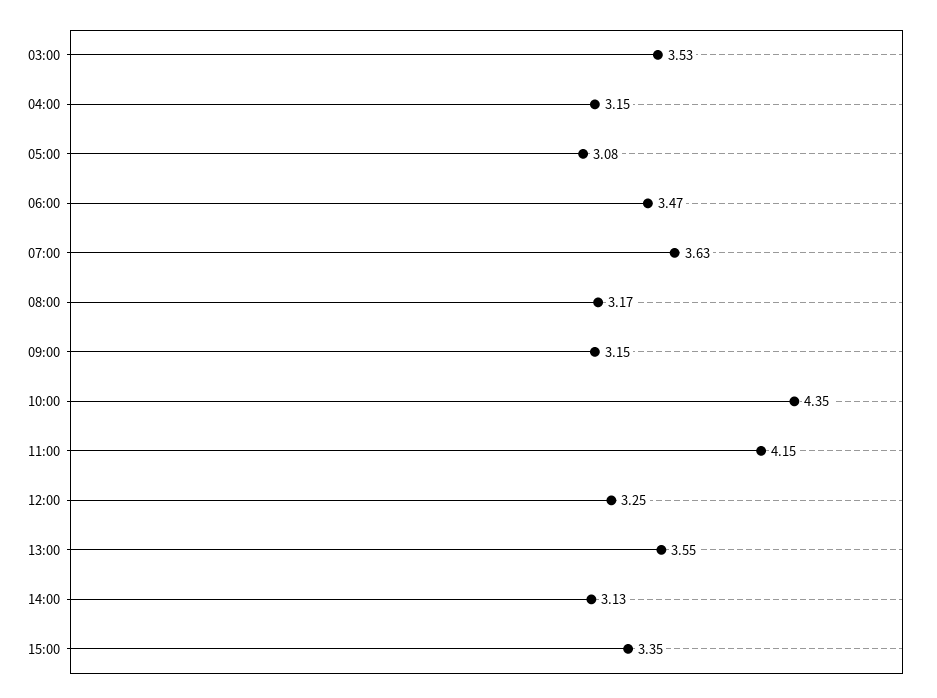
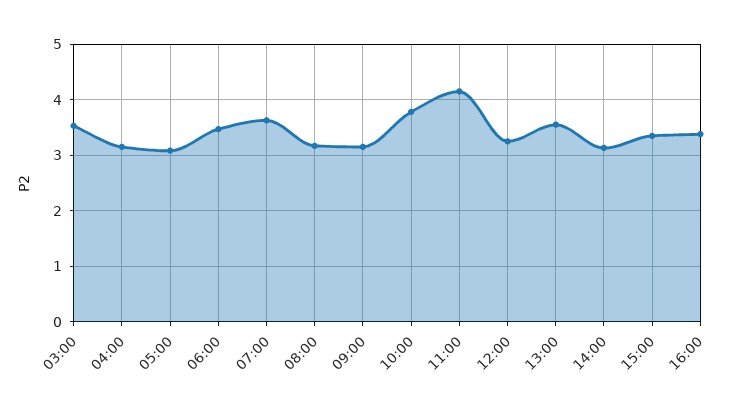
10:00: 4.35 -> 3.8
16:00: none -> 3.4

